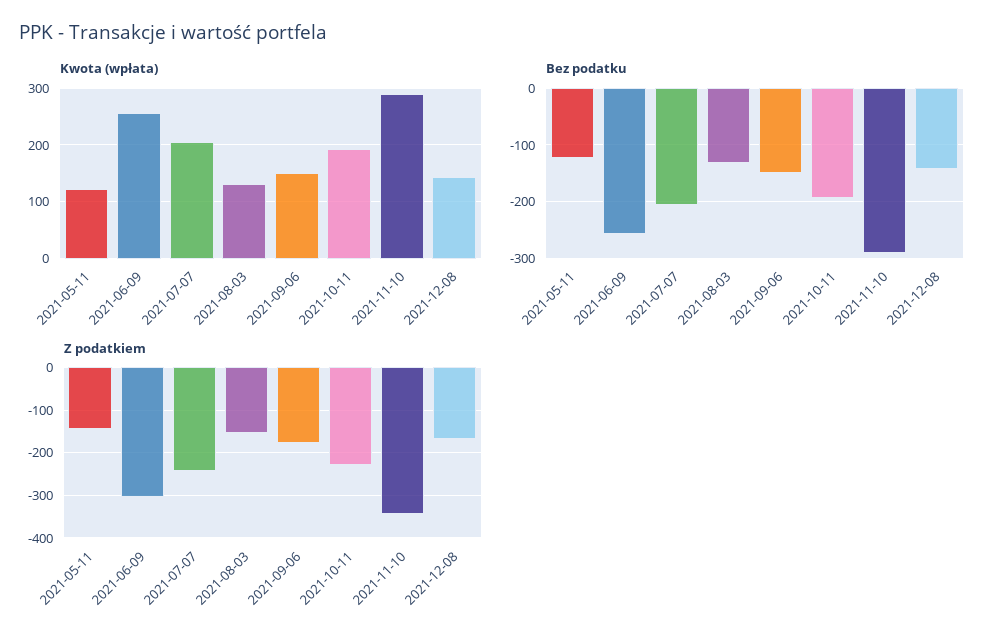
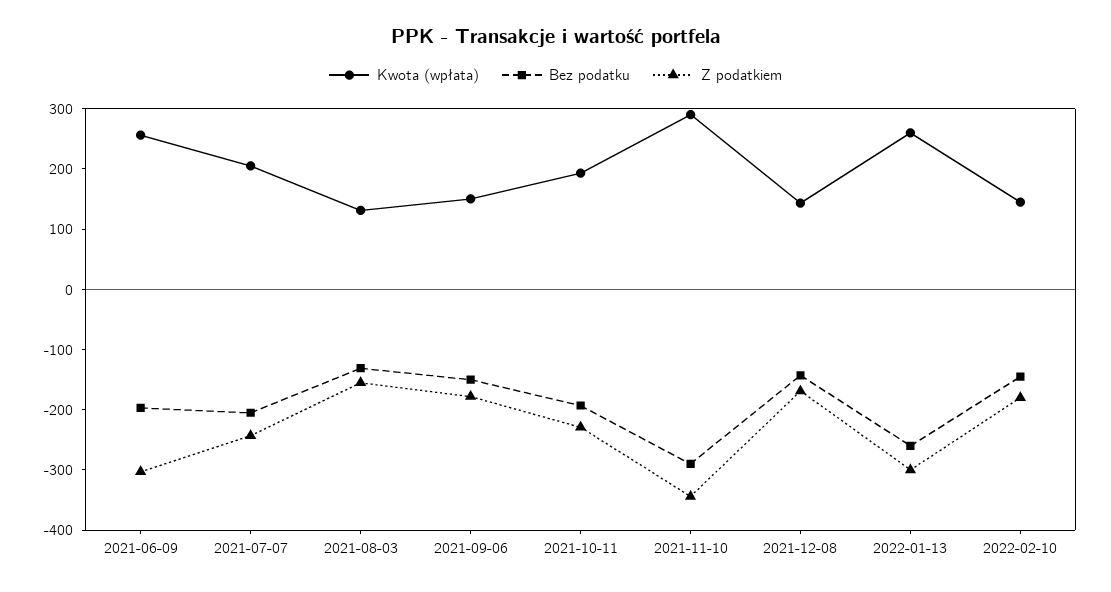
Kwota (wpłata), 2021-05-11: 120 -> none
Bez podatku, 2021-05-11: -120 -> none
Bez podatku, 2021-06-09: -260 -> -200
Z podatkiem, 2021-05-11: -140 -> none
Kwota (wpłata), 2022-01-13: none -> 260
Bez podatku, 2022-01-13: none -> -260
Z podatkiem, 2022-01-13: none -> -300
Kwota (wpłata), 2022-02-10: none -> 140
Bez podatku, 2022-02-10: none -> -140
Z podatkiem, 2022-02-10: none -> -180

